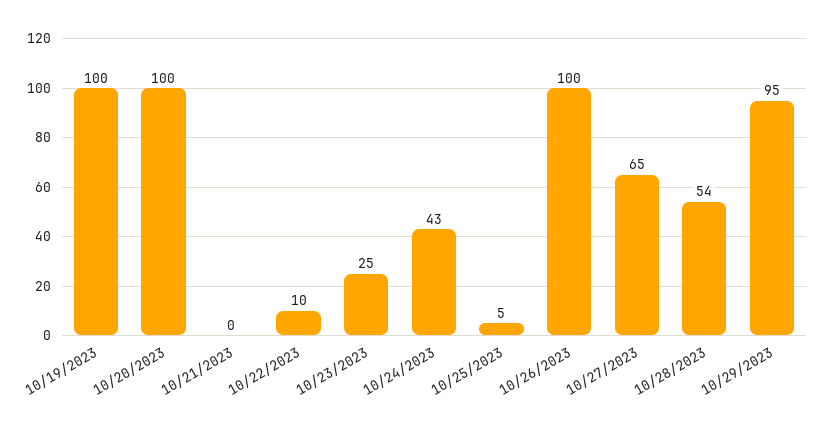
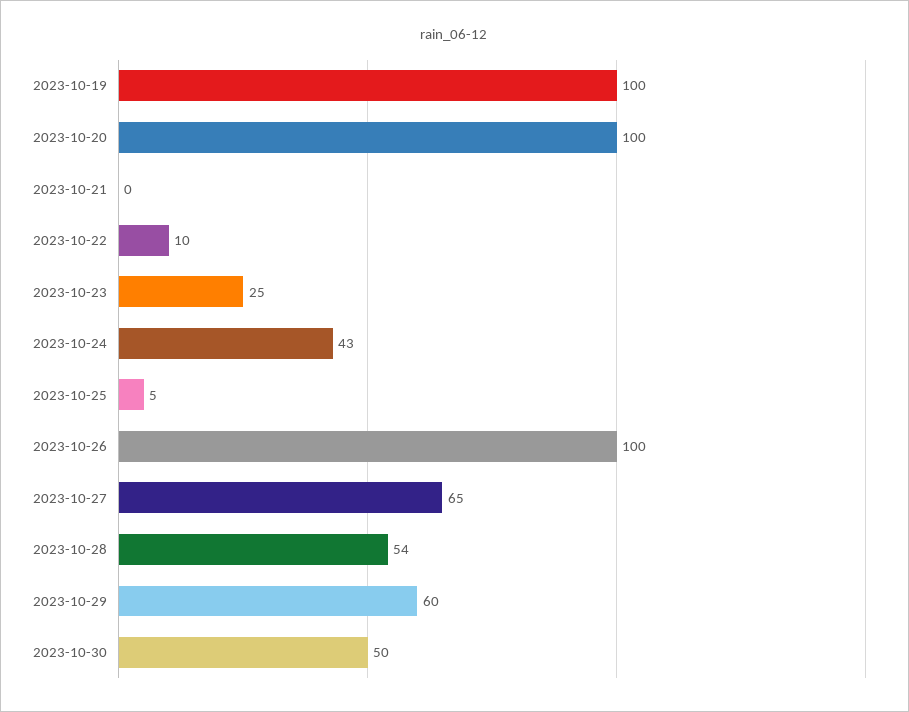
10/29/2023: 95 -> 60
2023-10-30: none -> 50

